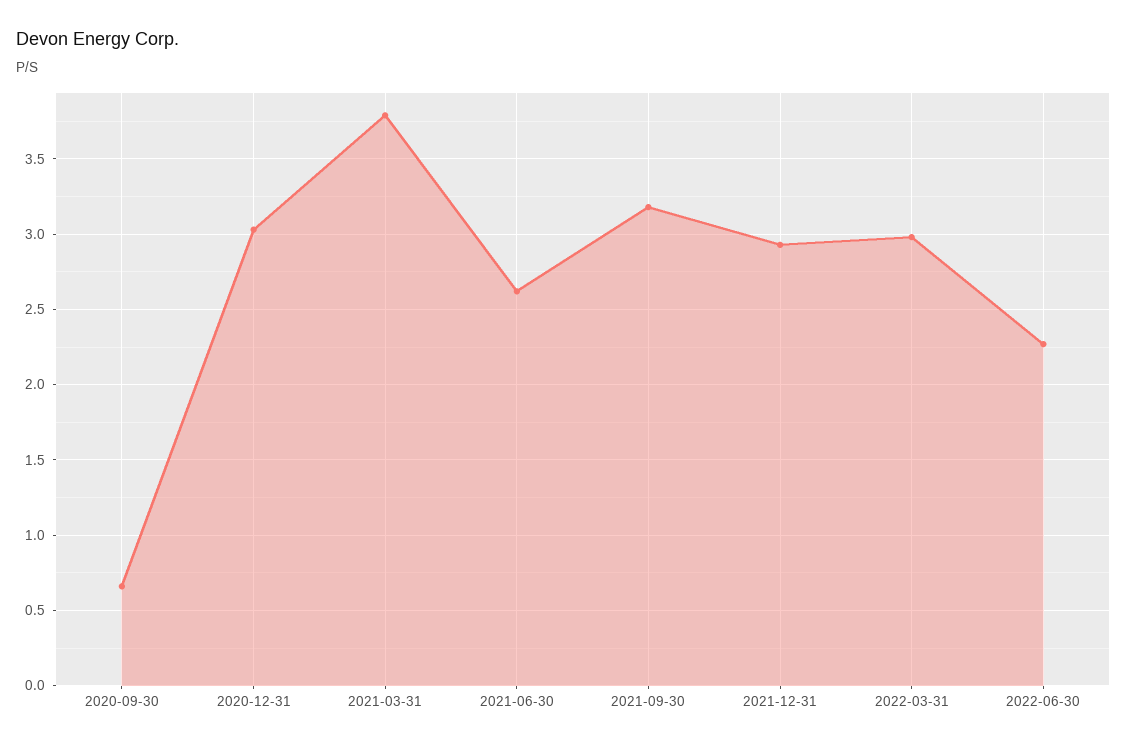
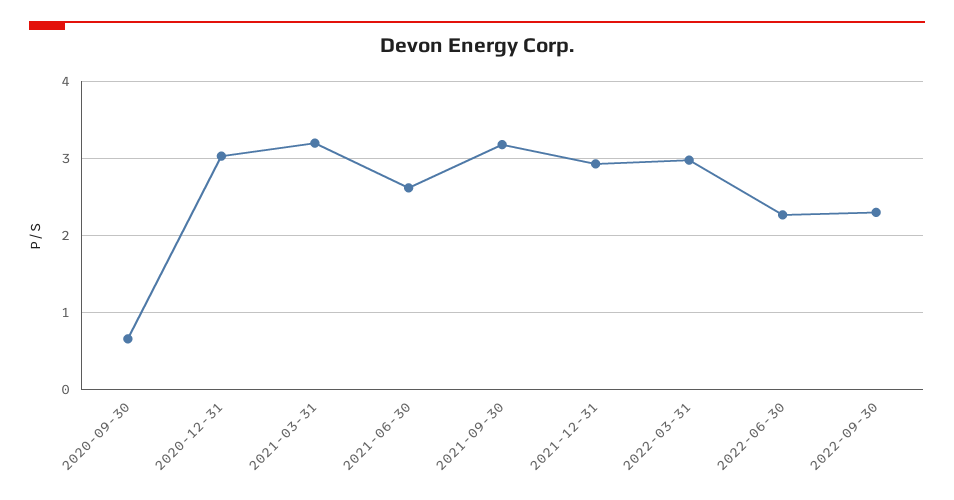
2021-03-31: 3.8 -> 3.2
2022-09-30: none -> 2.3

